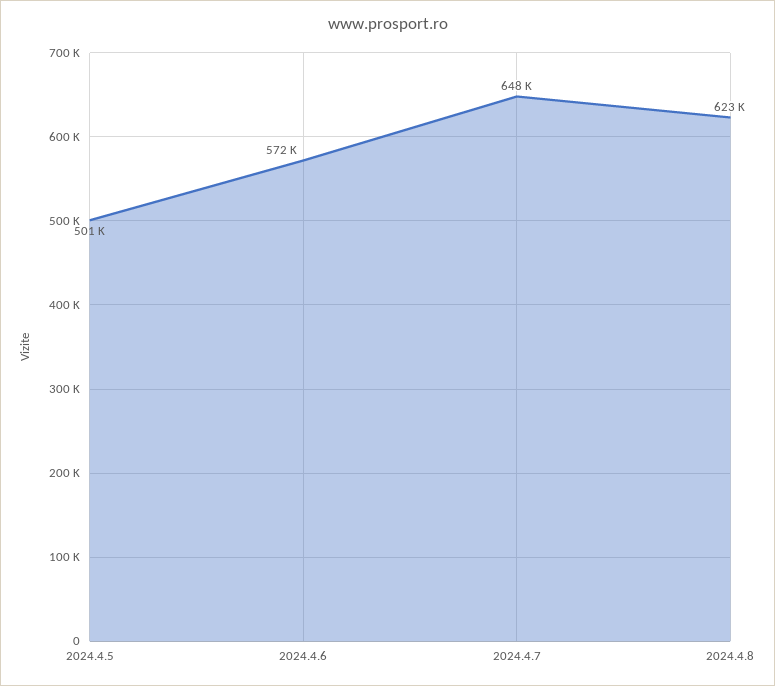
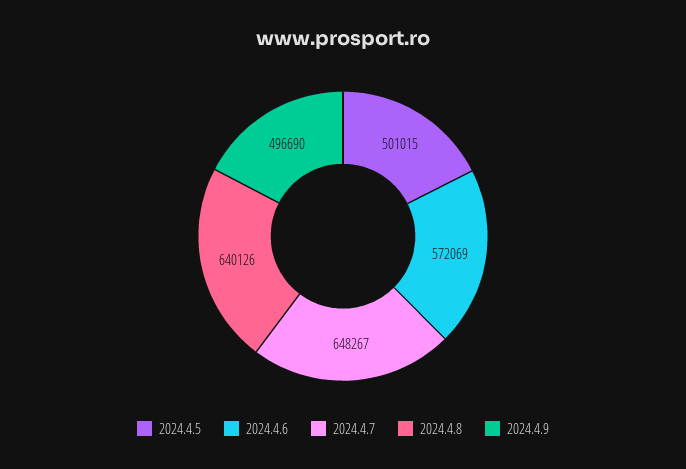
2024.4.8: 623000 -> 640126
2024.4.9: none -> 496690

